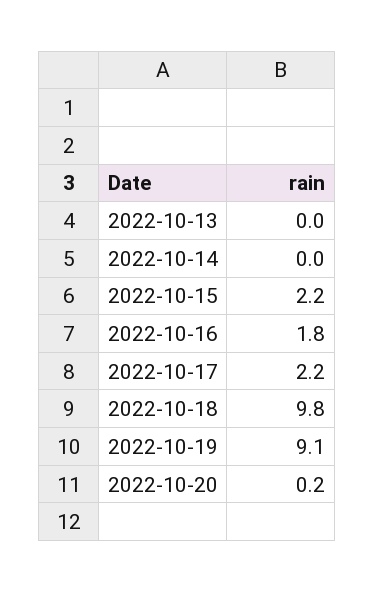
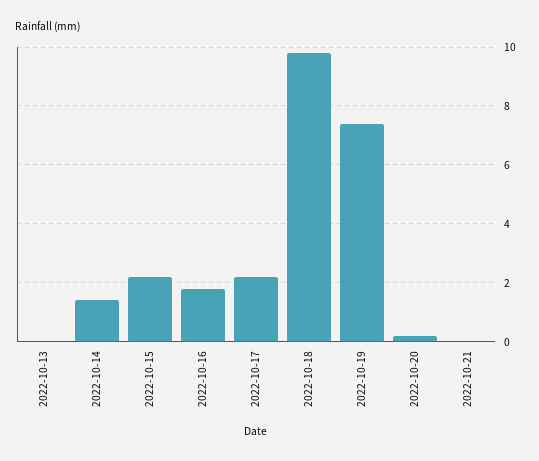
2022-10-14: 0 -> 1.5
2022-10-19: 9.1 -> 7.5
2022-10-21: none -> 0

